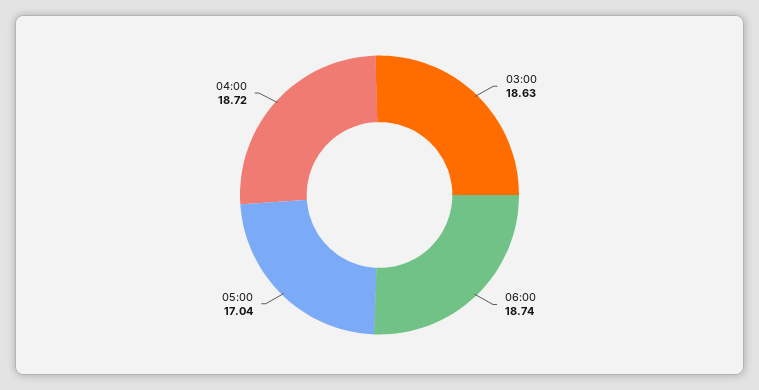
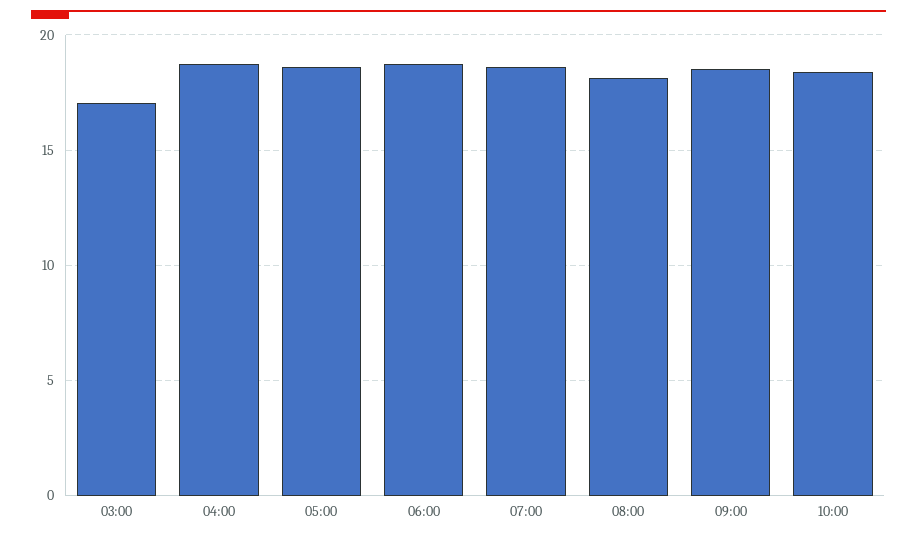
03:00: 18.63 -> 17
05:00: 17.04 -> 18.5
07:00: none -> 18.5
08:00: none -> 18
09:00: none -> 18.5
10:00: none -> 18.5

